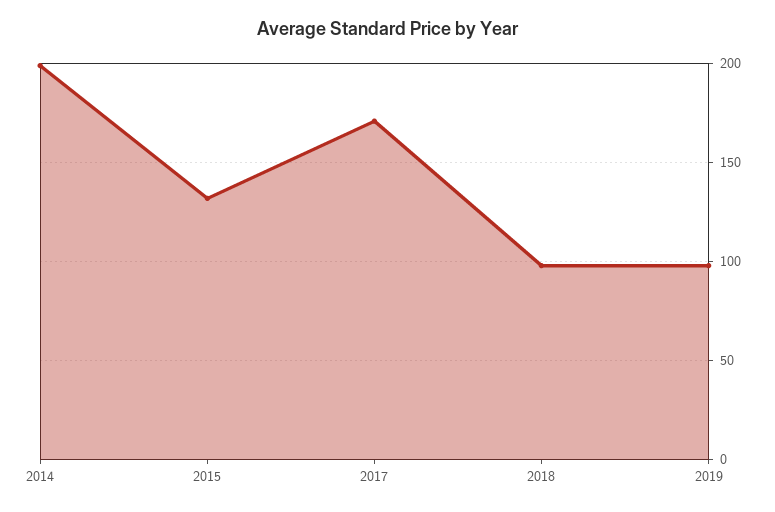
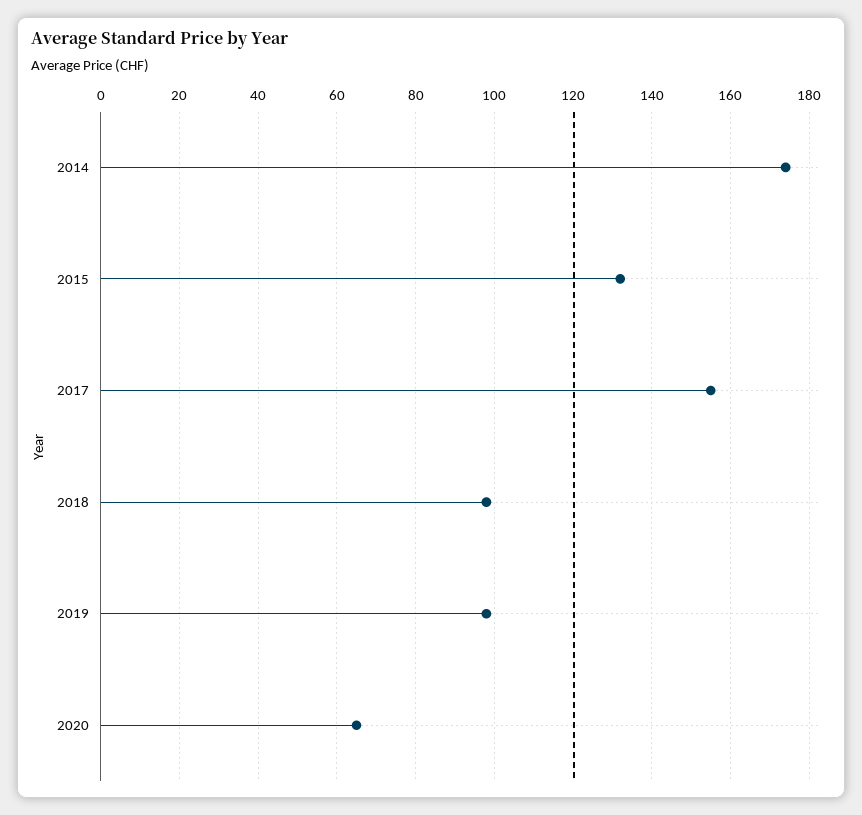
2014: 200 -> 175
2017: 170 -> 155
2020: none -> 65

